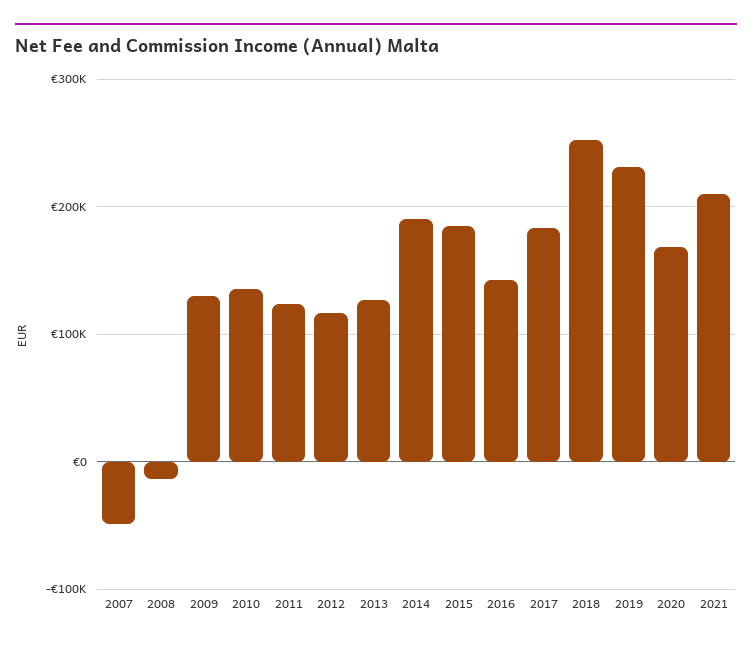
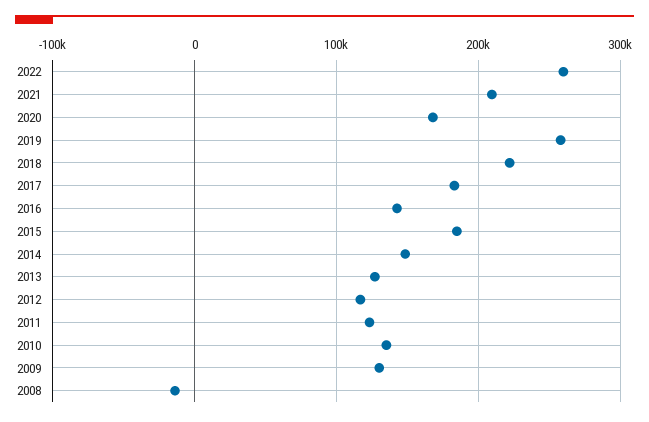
2007: -50000 -> none
2014: 190000 -> 150000
2018: 250000 -> 220000
2019: 230000 -> 260000
2022: none -> 260000

